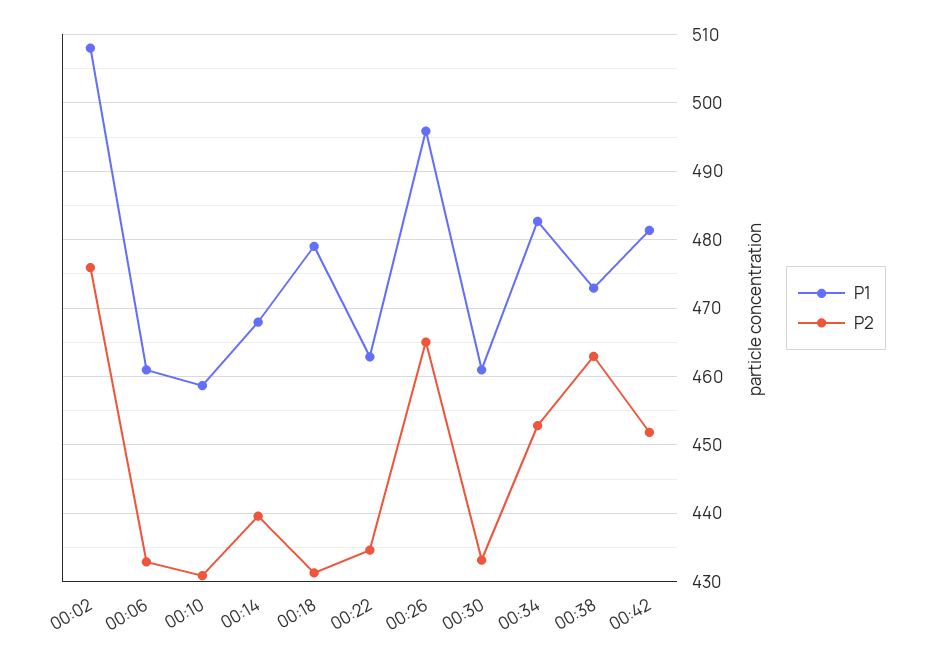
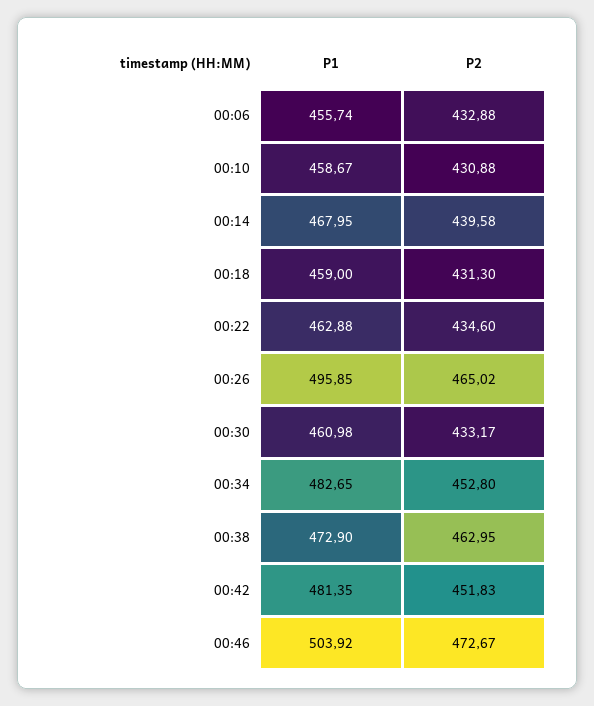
P1, 00:02: 508 -> none
P2, 00:02: 476 -> none
P1, 00:06: 461 -> 455.74
P1, 00:18: 479 -> 459
P1, 00:46: none -> 503.92
P2, 00:46: none -> 472.67

